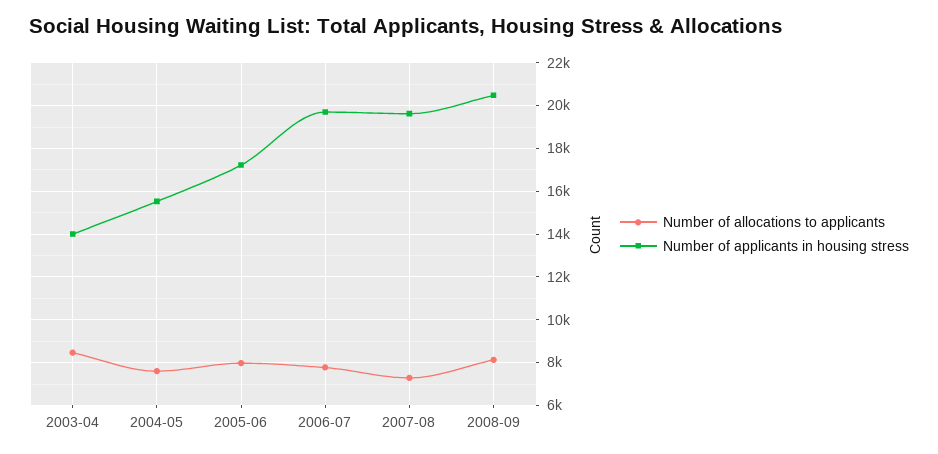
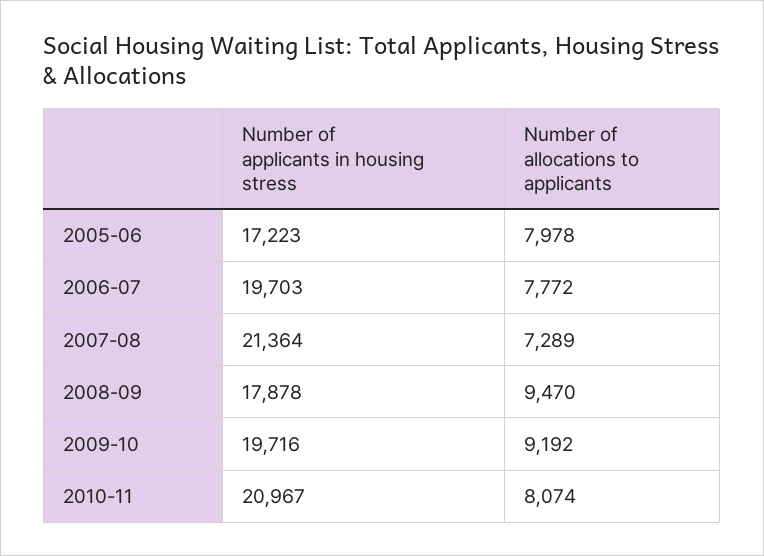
Number of allocations to applicants, 2003-04: 8500 -> none
Number of applicants in housing stress, 2003-04: 14000 -> none
Number of allocations to applicants, 2004-05: 7500 -> none
Number of applicants in housing stress, 2004-05: 15500 -> none
Number of applicants in housing stress, 2007-08: 19500 -> 21364
Number of allocations to applicants, 2008-09: 8000 -> 9470
Number of applicants in housing stress, 2008-09: 20500 -> 17878
Number of applicants in housing stress, 2009-10: none -> 19716
Number of allocations to applicants, 2009-10: none -> 9192
Number of applicants in housing stress, 2010-11: none -> 20967
Number of allocations to applicants, 2010-11: none -> 8074

